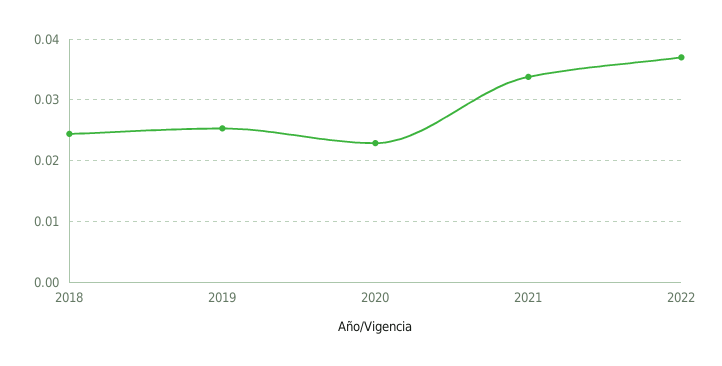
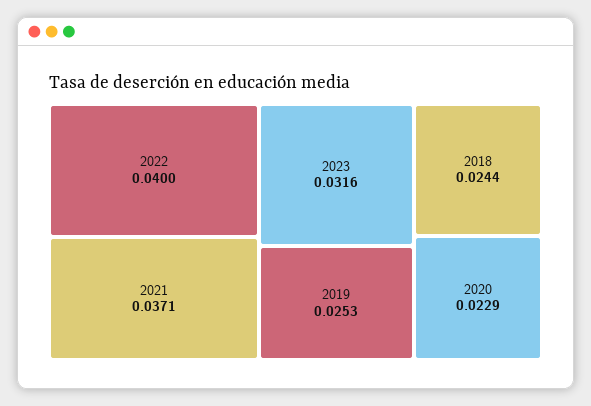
2021: 0.034 -> 0.0371
2022: 0.037 -> 0.04
2023: none -> 0.0316

